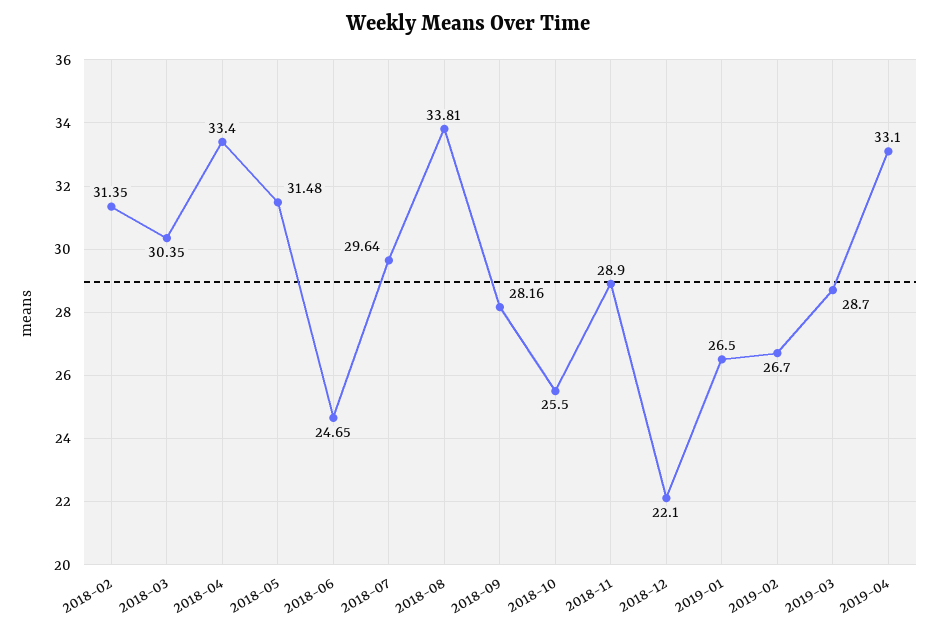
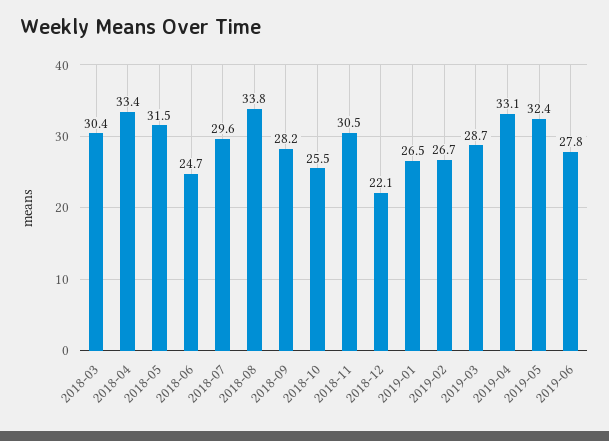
2018-02: 31.35 -> none
2018-11: 28.9 -> 30.5
2019-05: none -> 32.4
2019-06: none -> 27.8

